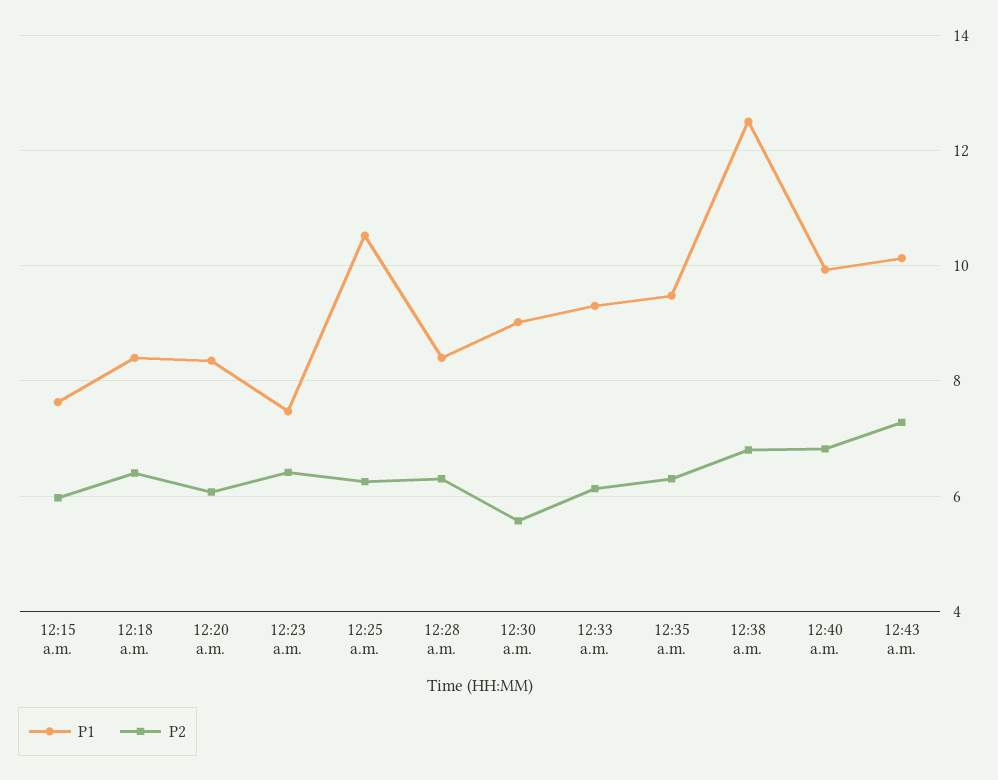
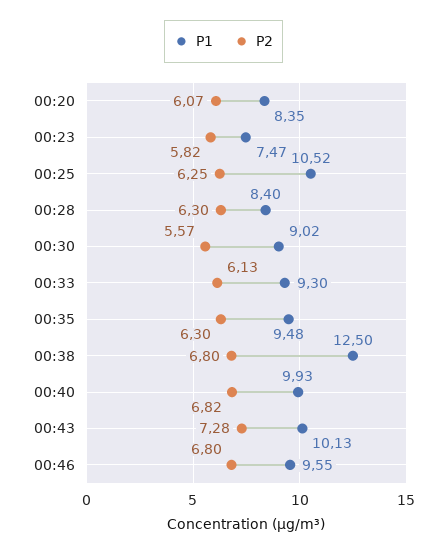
P1, 12:15 a.m.: 7.6 -> none
P2, 12:15 a.m.: 6 -> none
P1, 12:18 a.m.: 8.4 -> none
P2, 12:18 a.m.: 6.4 -> none
P2, 12:23 a.m.: 6.4 -> 5.82
P1, 00:46: none -> 9.55
P2, 00:46: none -> 6.8

